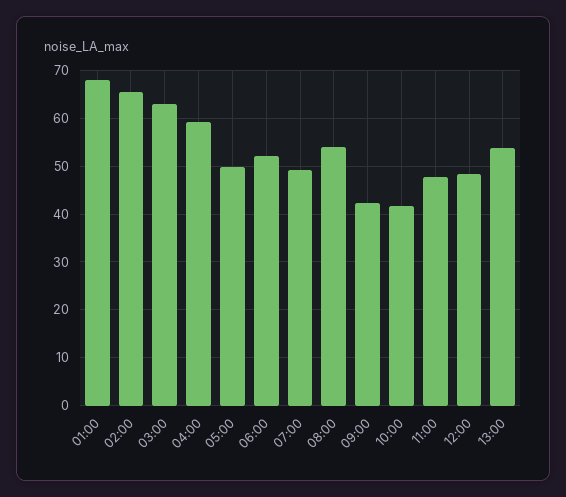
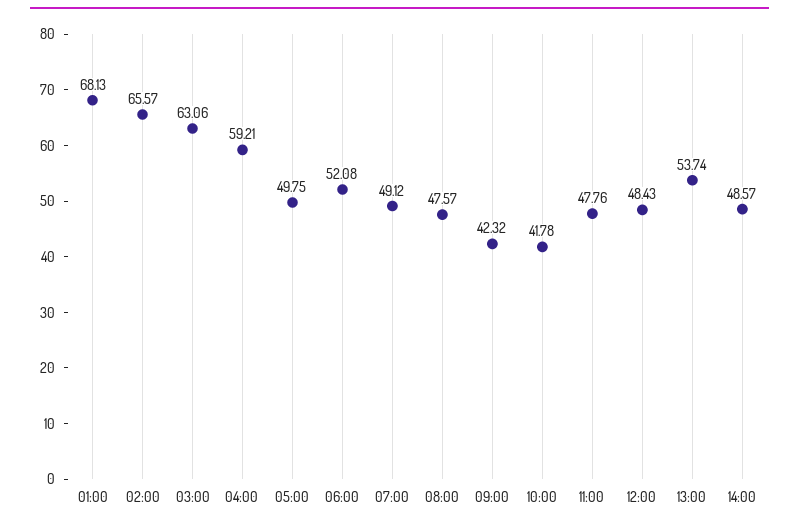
08:00: 54 -> 47.57
14:00: none -> 48.57

